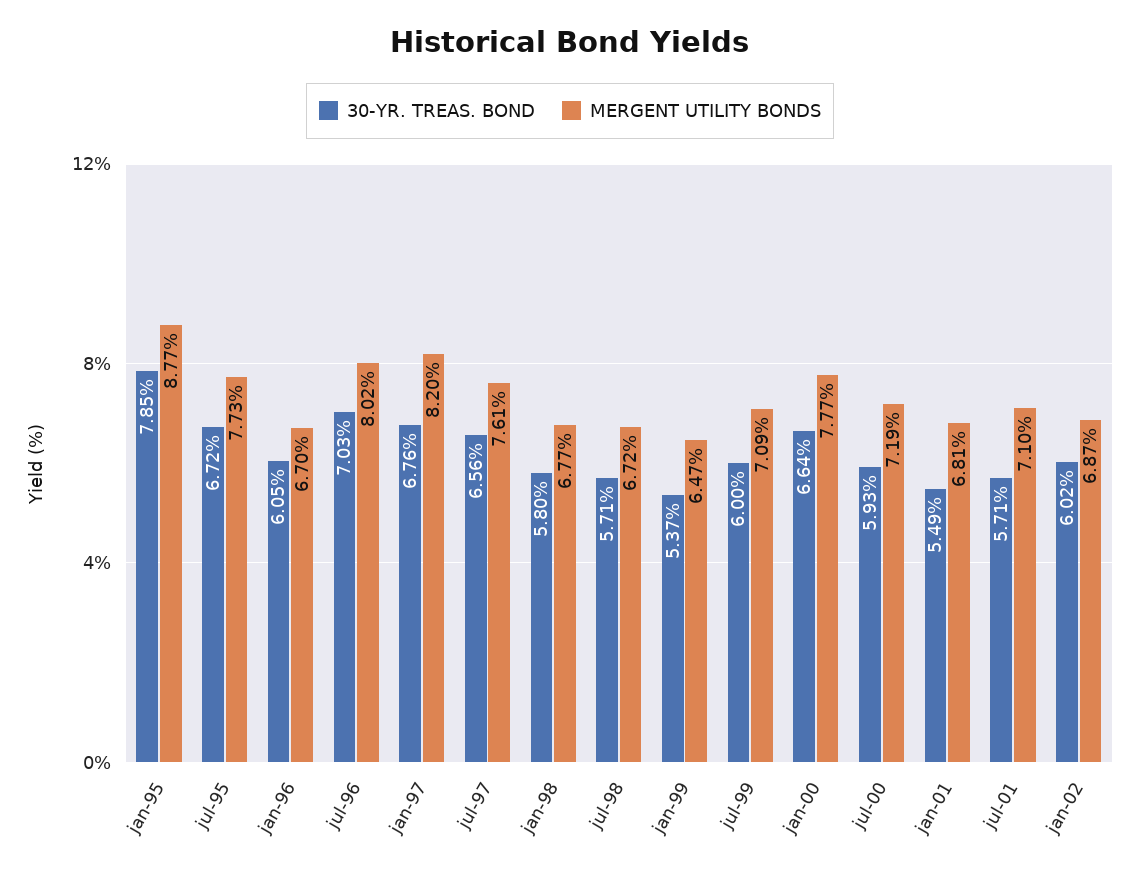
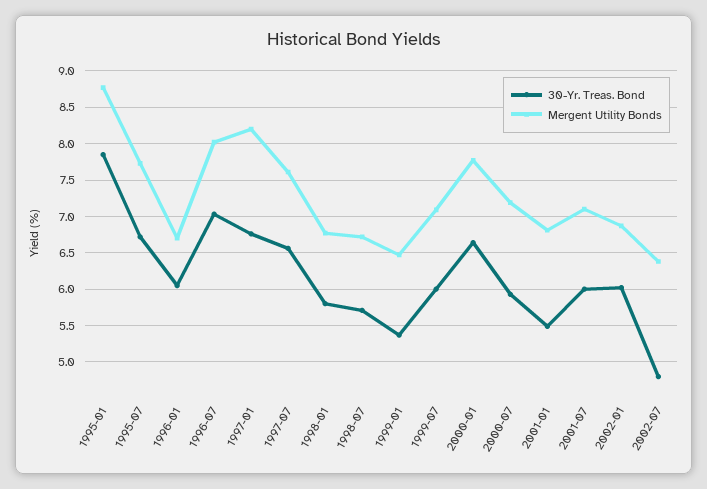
30-YR. TREAS. BOND, jul-01: 5.71 -> 6
30-YR. TREAS. BOND, 2002-07: none -> 4.8
MERGENT UTILITY BONDS, 2002-07: none -> 6.4

